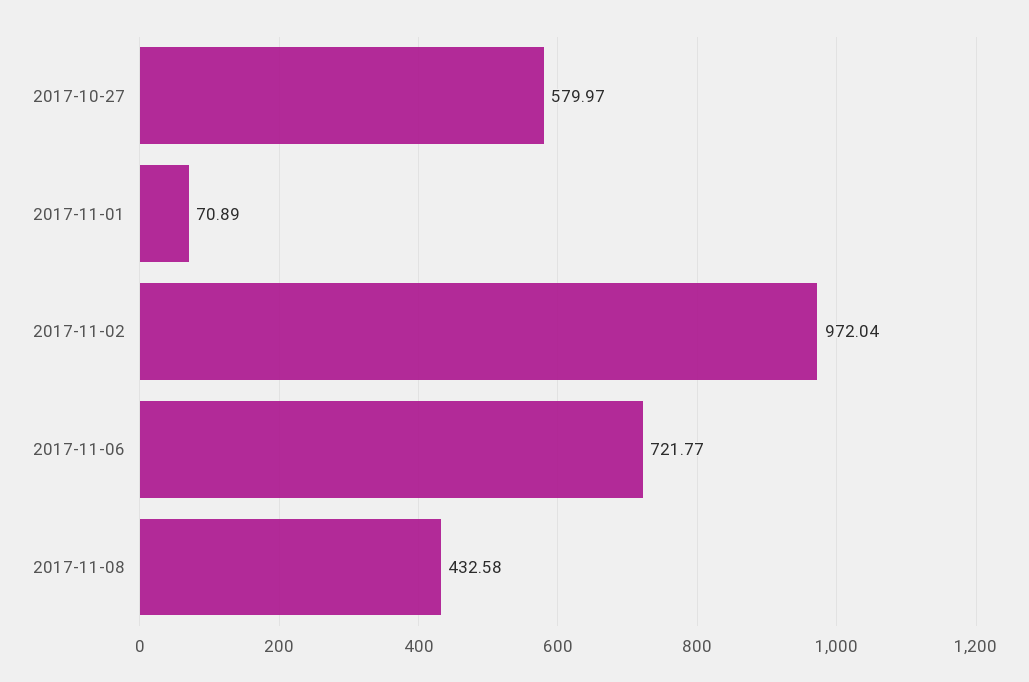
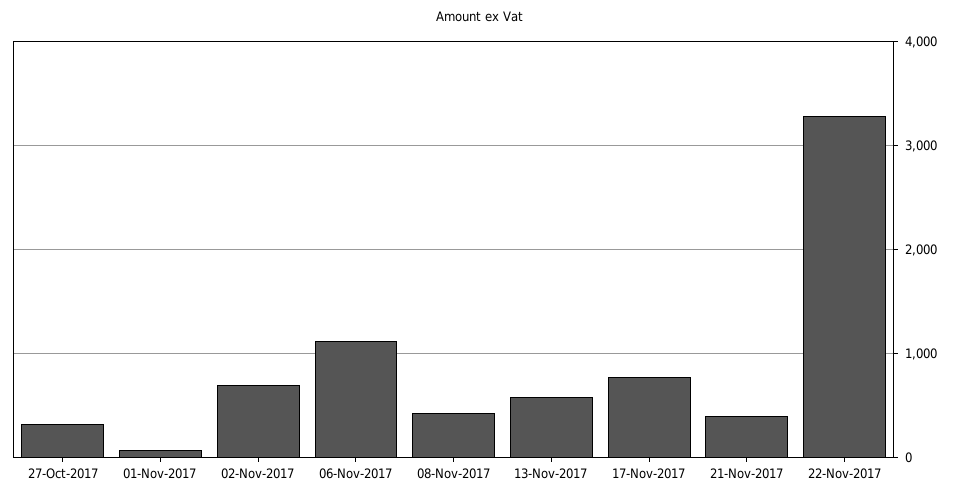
2017-10-27: 579.97 -> 300
2017-11-02: 972.04 -> 700
2017-11-06: 721.77 -> 1100
13-Nov-2017: none -> 600
17-Nov-2017: none -> 800
21-Nov-2017: none -> 400
22-Nov-2017: none -> 3300

